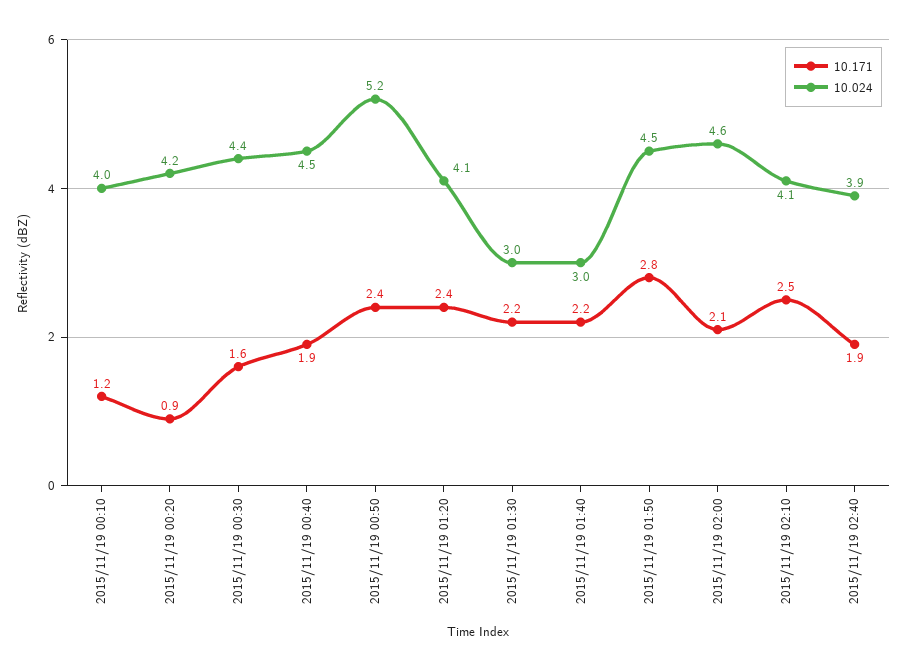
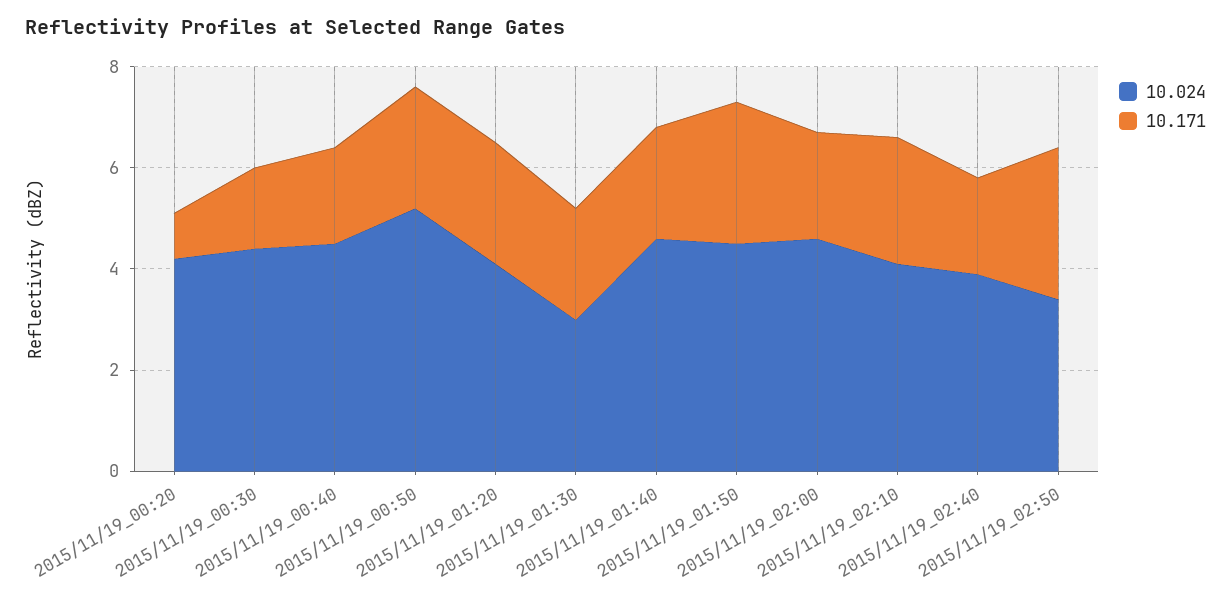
10.171, 2015/11/19 00:10: 1.2 -> none
10.024, 2015/11/19 00:10: 4 -> none
10.024, 2015/11/19 01:40: 3 -> 4.5
10.024, 2015/11/19_02:50: none -> 3.5
10.171, 2015/11/19_02:50: none -> 3

